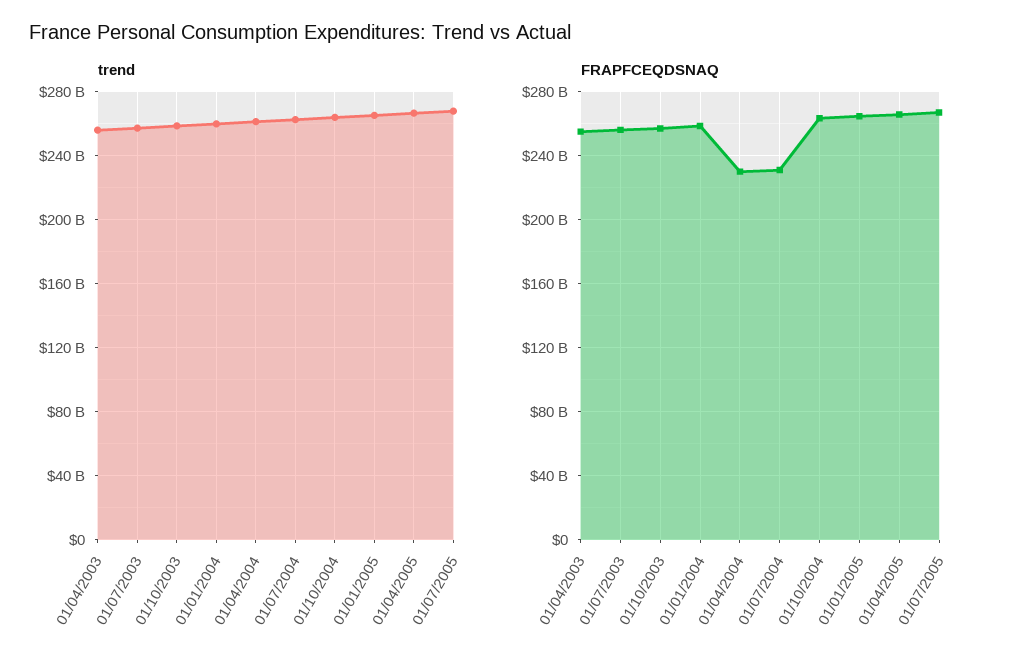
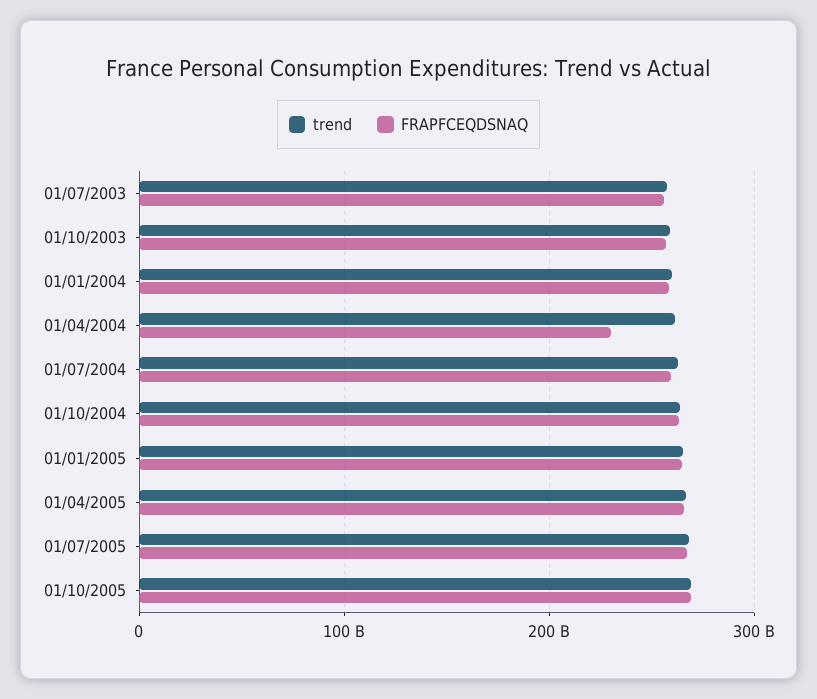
trend, 01/04/2003: 255000000000 -> none
FRAPFCEQDSNAQ, 01/04/2003: 255000000000 -> none
FRAPFCEQDSNAQ, 01/07/2004: 230000000000 -> 260000000000
trend, 01/10/2005: none -> 270000000000
FRAPFCEQDSNAQ, 01/10/2005: none -> 270000000000

